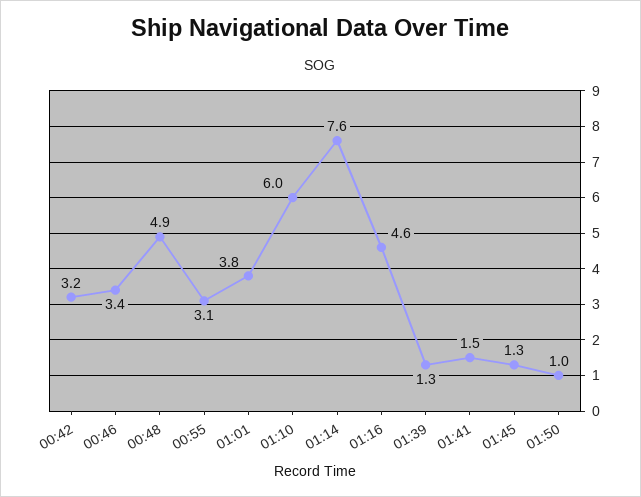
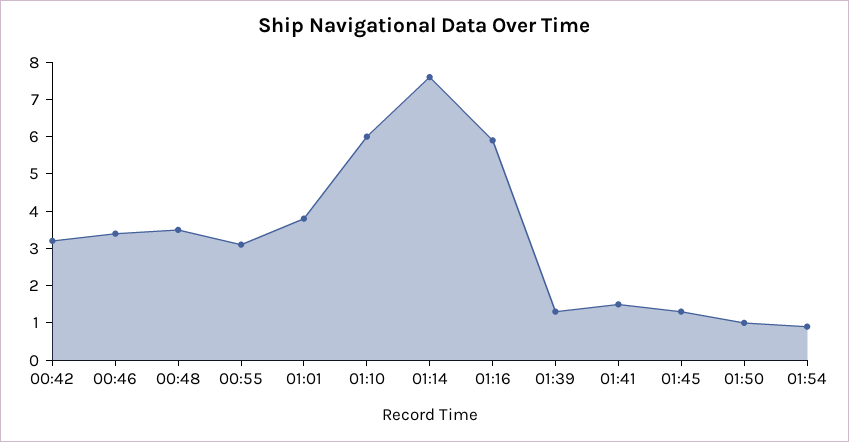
00:48: 4.9 -> 3.5
01:16: 4.6 -> 6
01:54: none -> 1

